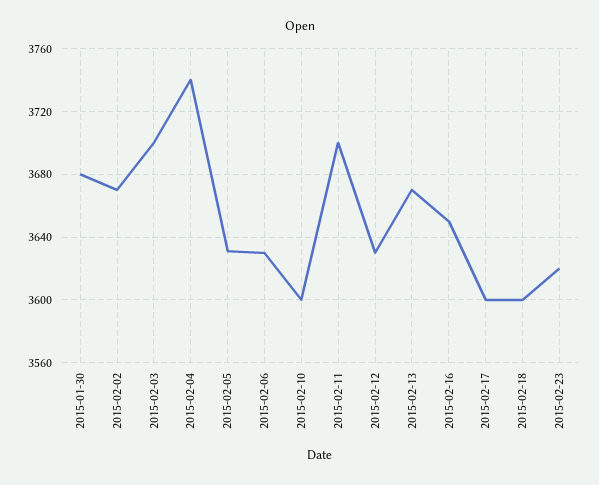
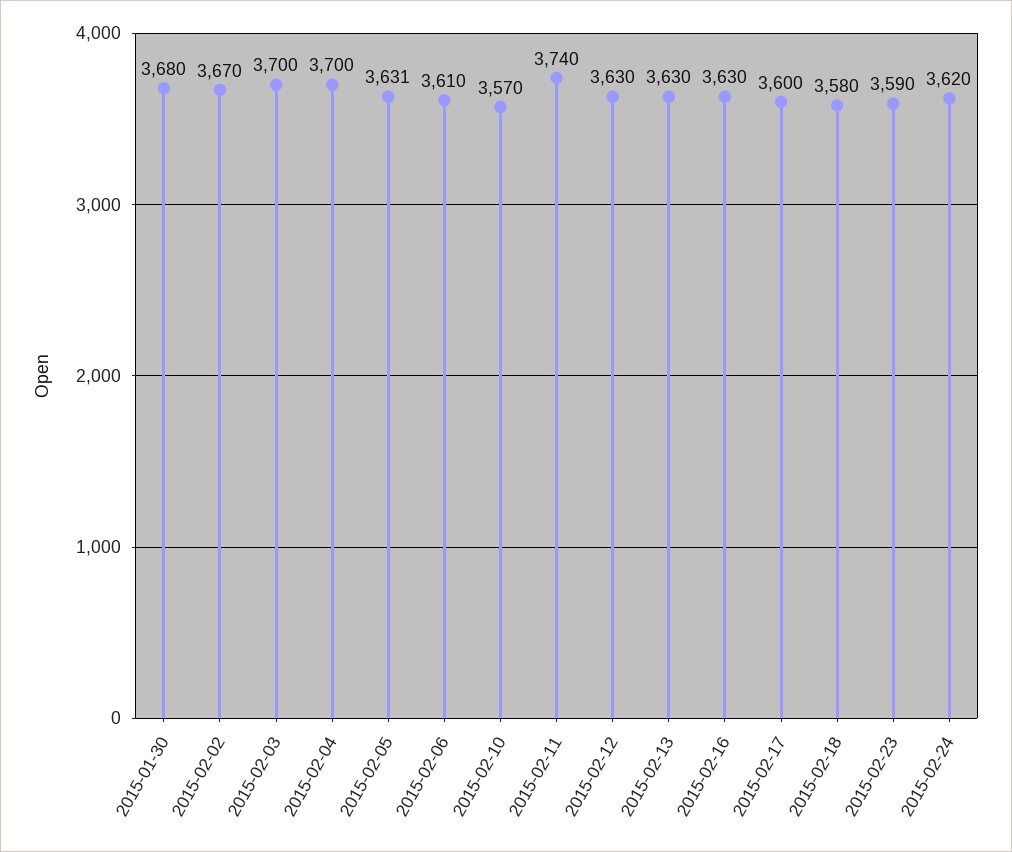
2015-02-04: 3740 -> 3700
2015-02-06: 3630 -> 3610
2015-02-10: 3600 -> 3570
2015-02-11: 3700 -> 3740
2015-02-13: 3670 -> 3630
2015-02-16: 3650 -> 3630
2015-02-18: 3600 -> 3580
2015-02-23: 3620 -> 3590
2015-02-24: none -> 3620

